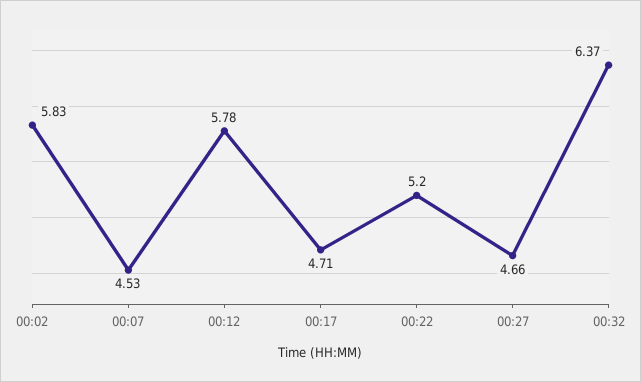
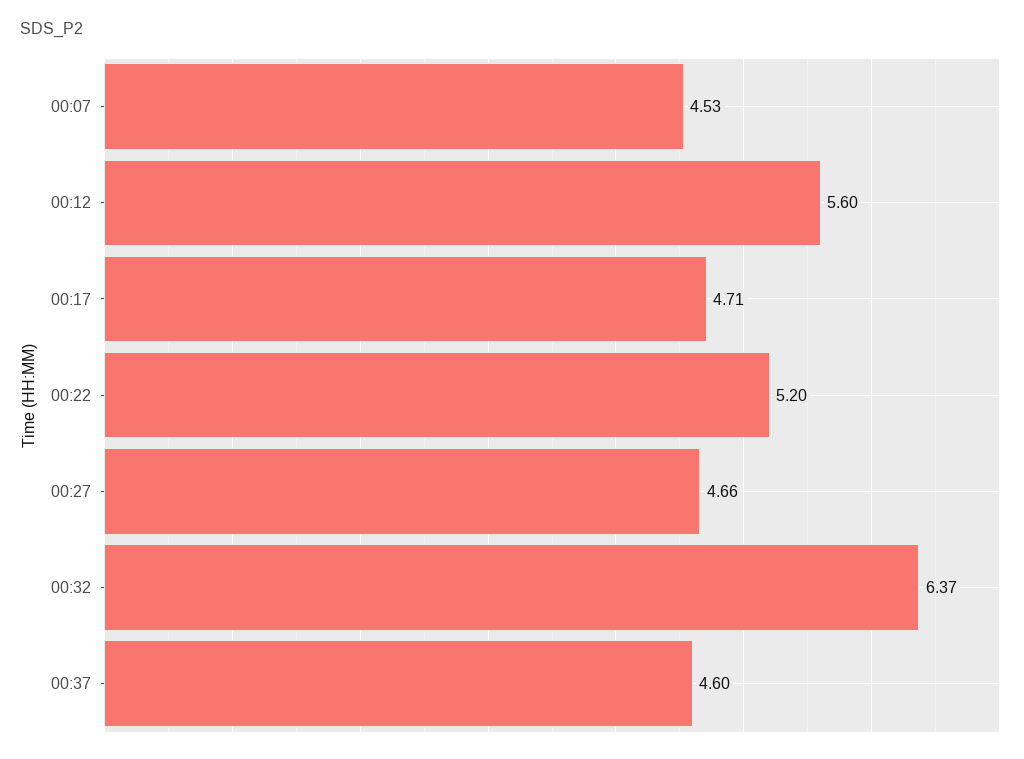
00:02: 5.83 -> none
00:12: 5.78 -> 5.6
00:37: none -> 4.6

